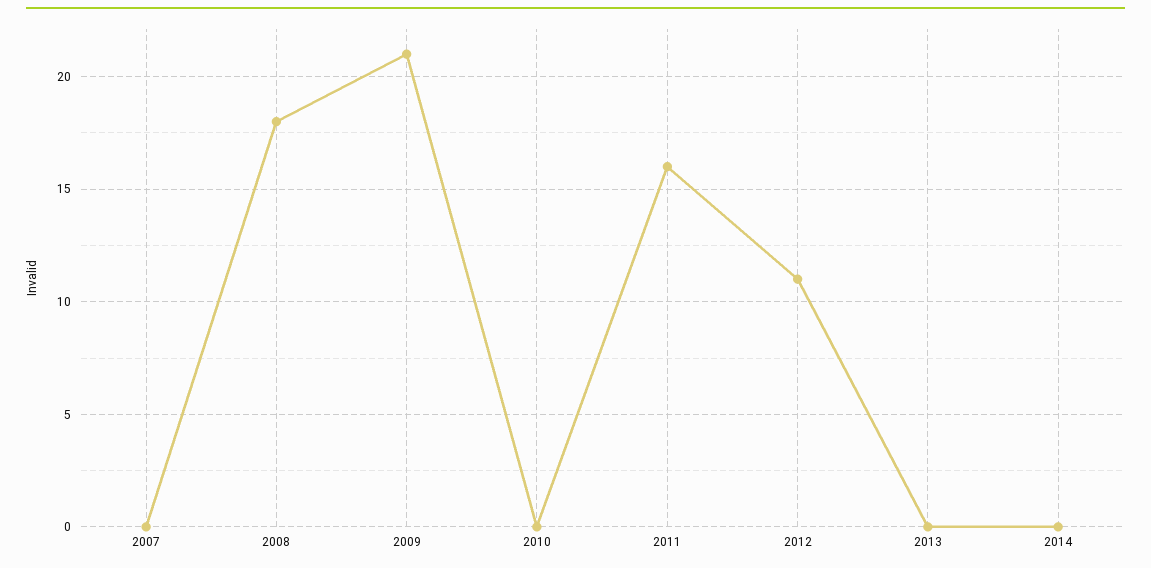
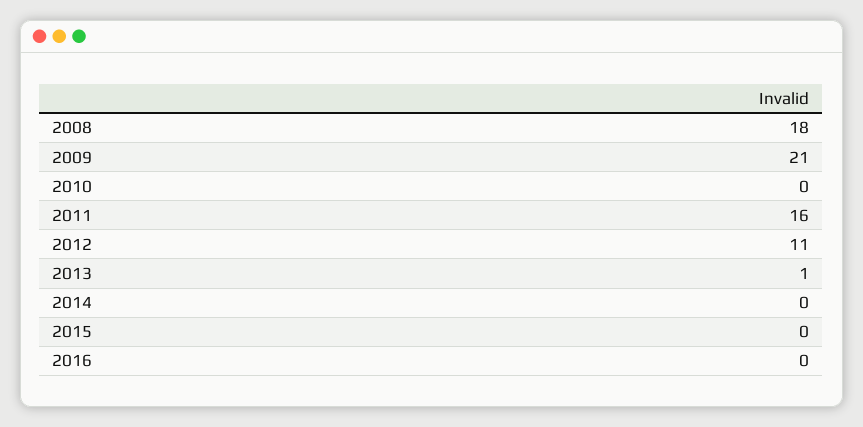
2007: 0 -> none
2013: 0 -> 1
2015: none -> 0
2016: none -> 0

